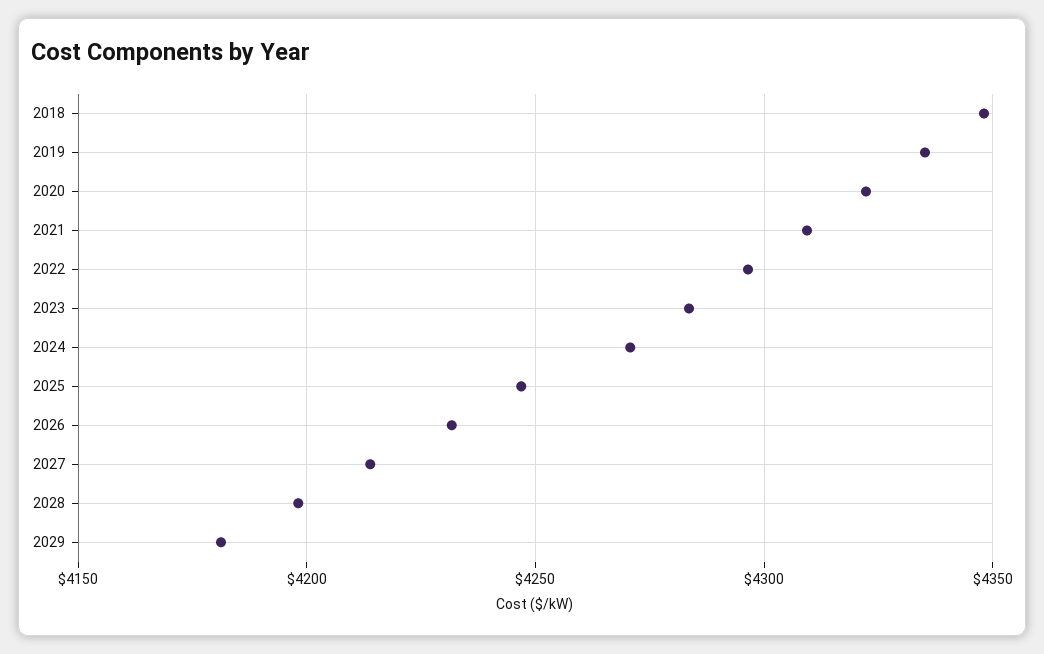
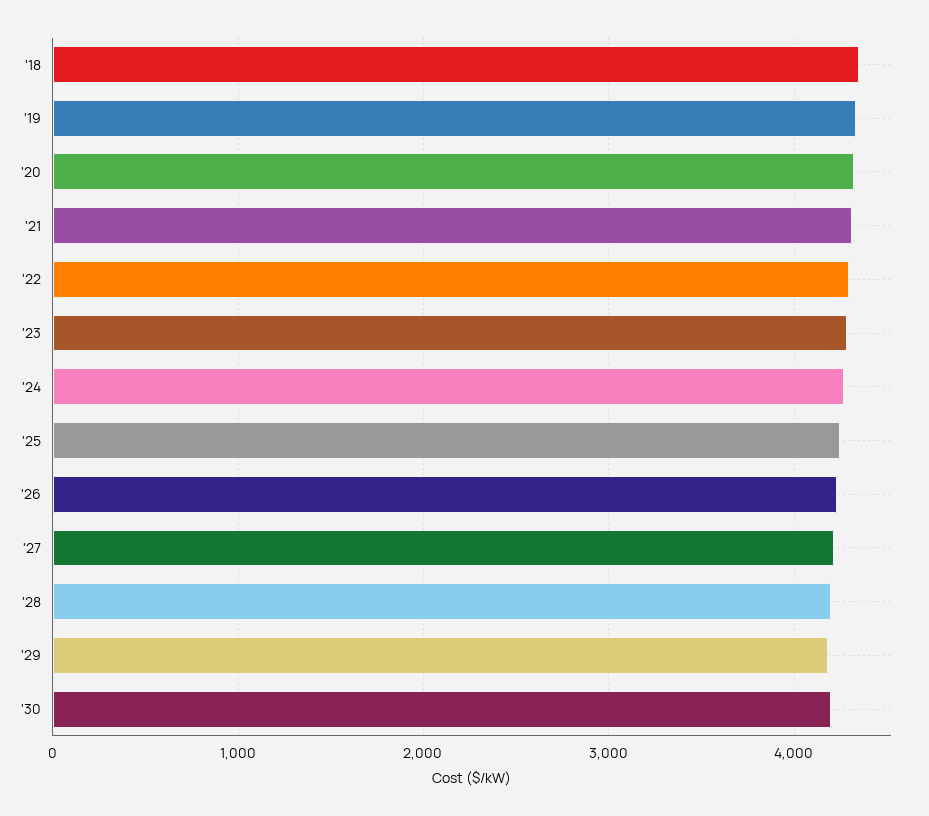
'30: none -> 4200

